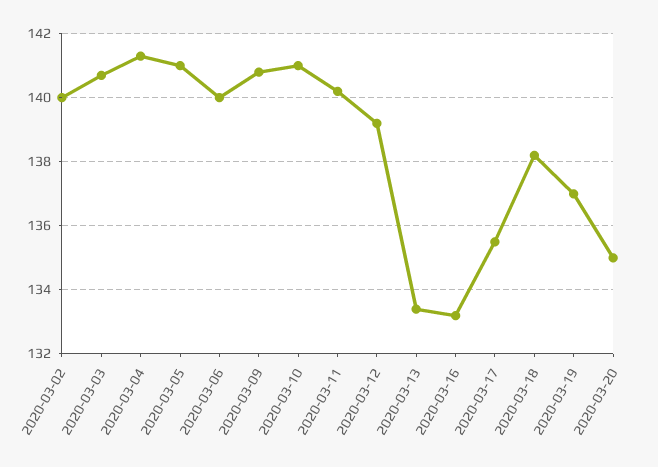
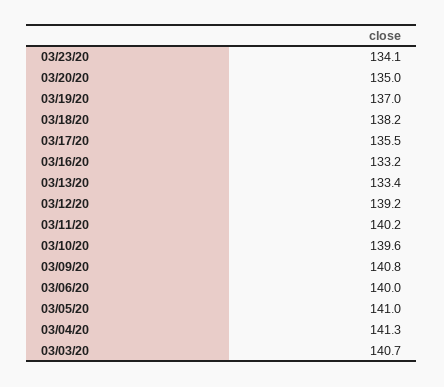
2020-03-02: 140 -> none
2020-03-10: 141 -> 139.6
03/23/20: none -> 134.1

